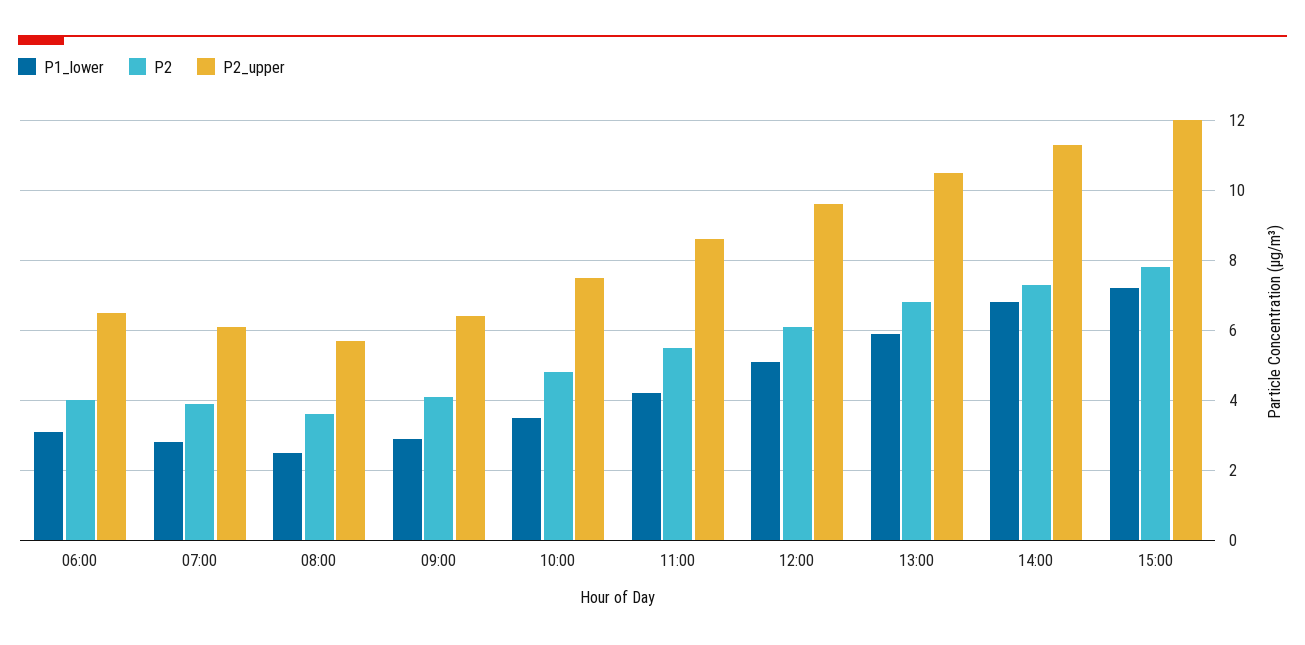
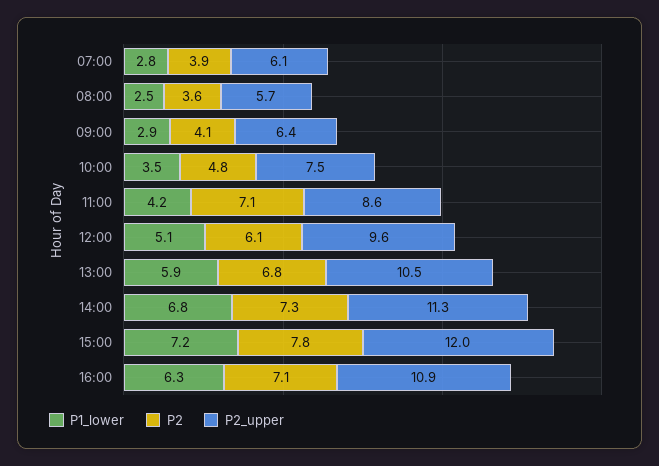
P1_lower, 06:00: 3 -> none
P2, 06:00: 4 -> none
P2_upper, 06:00: 6.5 -> none
P2, 11:00: 5.5 -> 7.1
P1_lower, 16:00: none -> 6.3
P2, 16:00: none -> 7.1
P2_upper, 16:00: none -> 10.9

